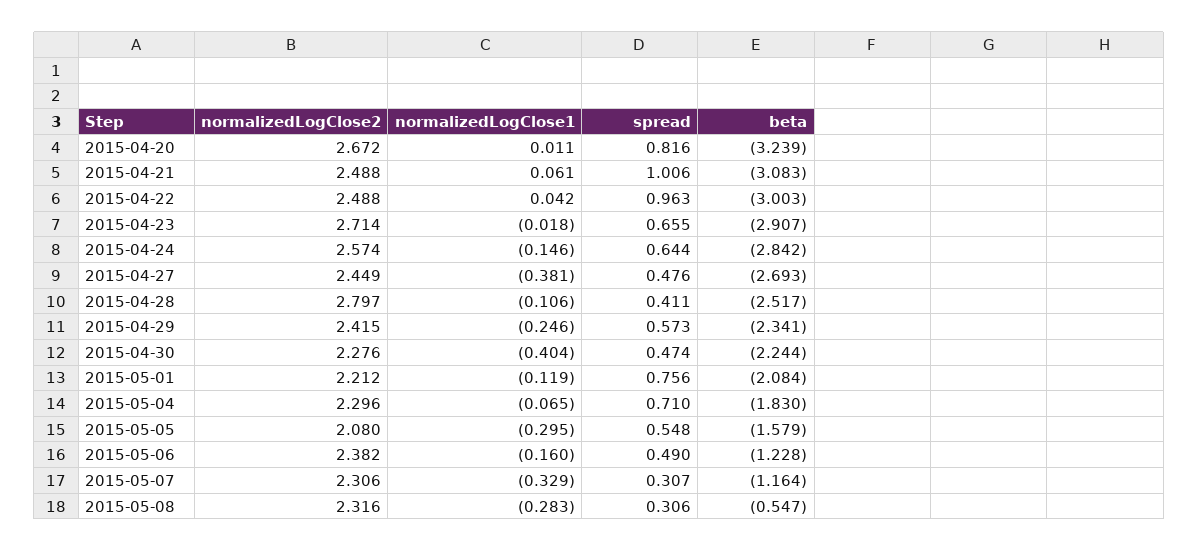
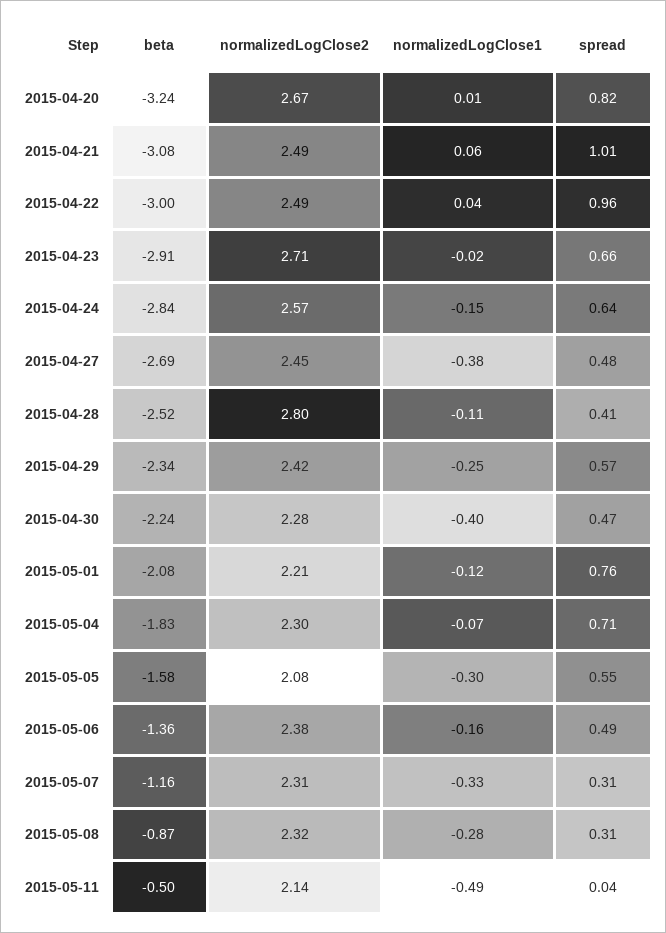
beta, 2015-05-06: -1.228 -> -1.36
beta, 2015-05-08: -0.547 -> -0.87
beta, 2015-05-11: none -> -0.5
normalizedLogClose2, 2015-05-11: none -> 2.14
normalizedLogClose1, 2015-05-11: none -> -0.49
spread, 2015-05-11: none -> 0.04

